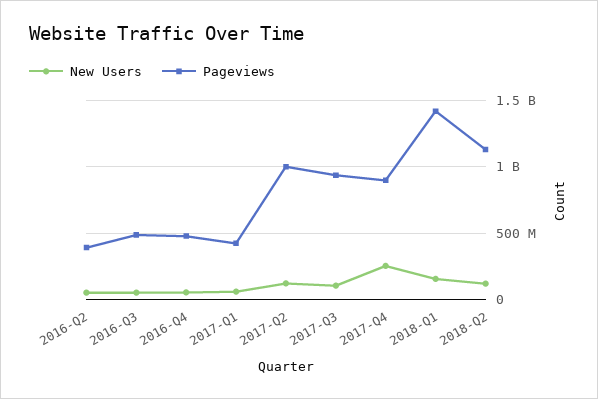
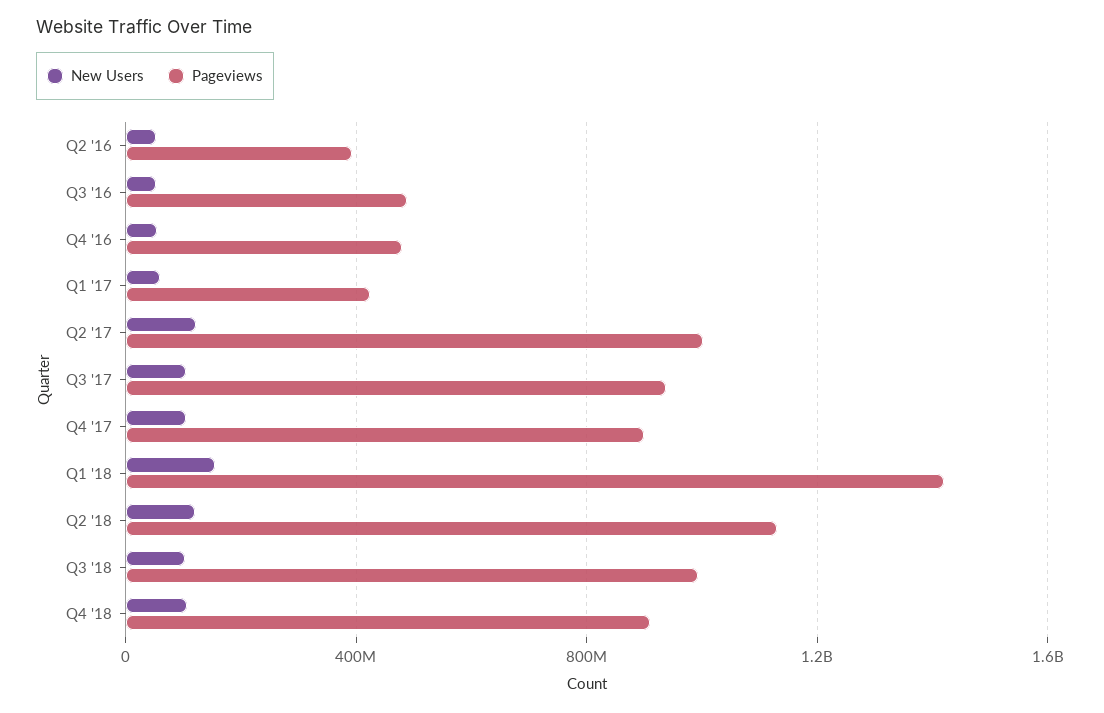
New Users, 2017-Q4: 250000000 -> 100000000
New Users, Q3 '18: none -> 100000000
Pageviews, Q3 '18: none -> 1000000000
New Users, Q4 '18: none -> 100000000
Pageviews, Q4 '18: none -> 900000000

